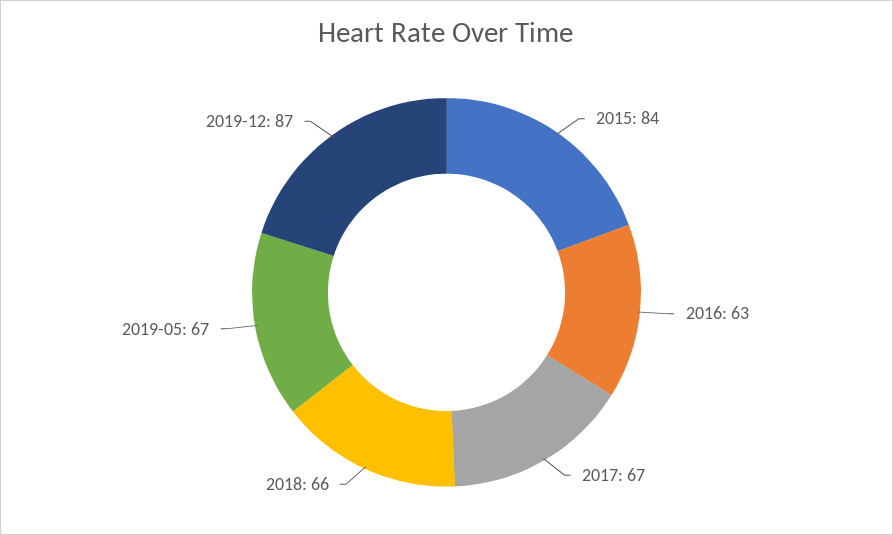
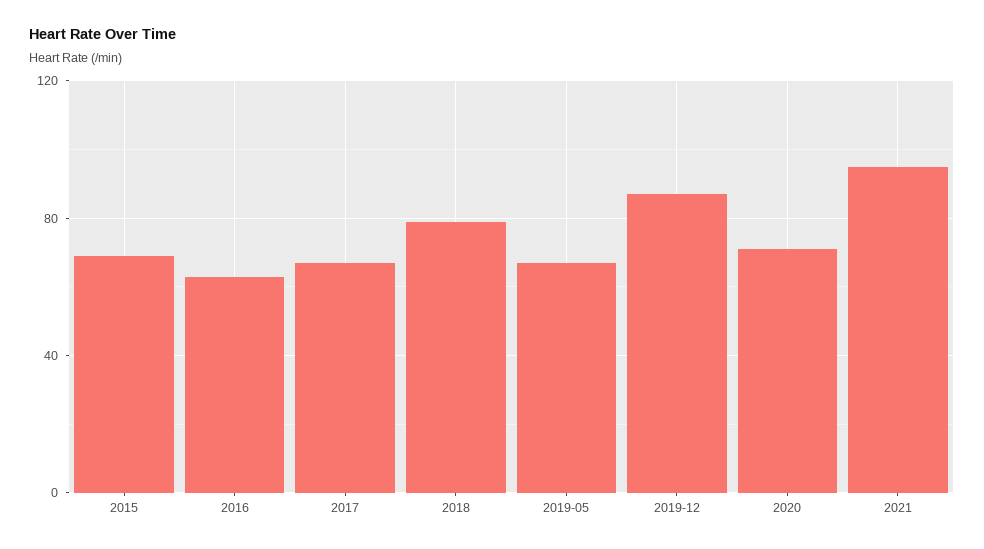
2015: 84 -> 70
2018: 66 -> 80
2020: none -> 70
2021: none -> 95

